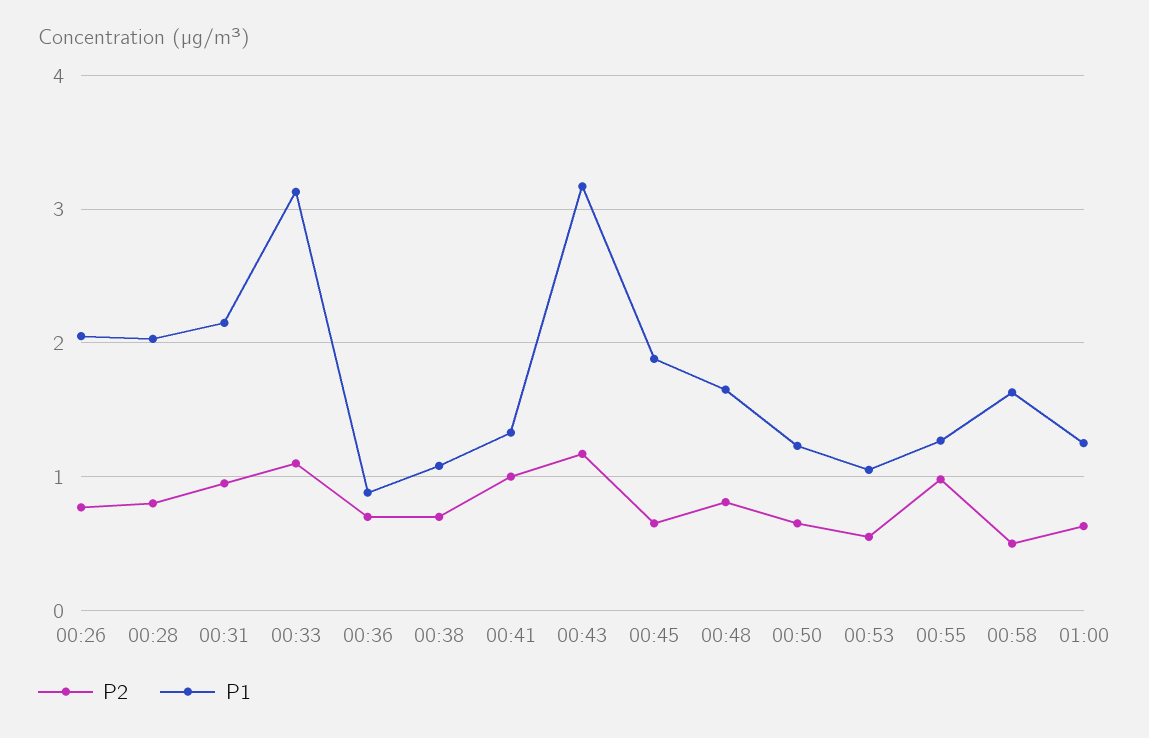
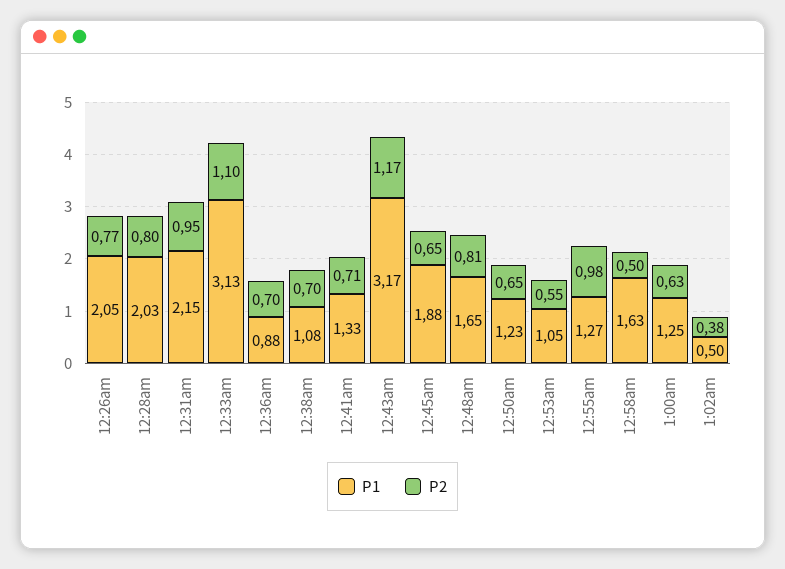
P2, 00:41: 1 -> 0.71
P1, 1:02am: none -> 0.5
P2, 1:02am: none -> 0.38

